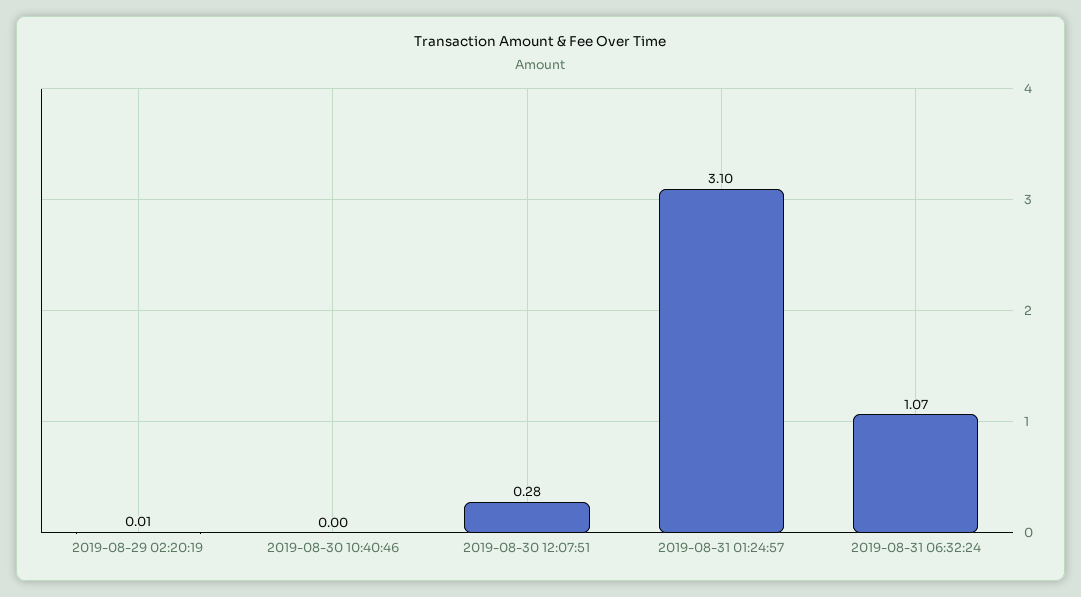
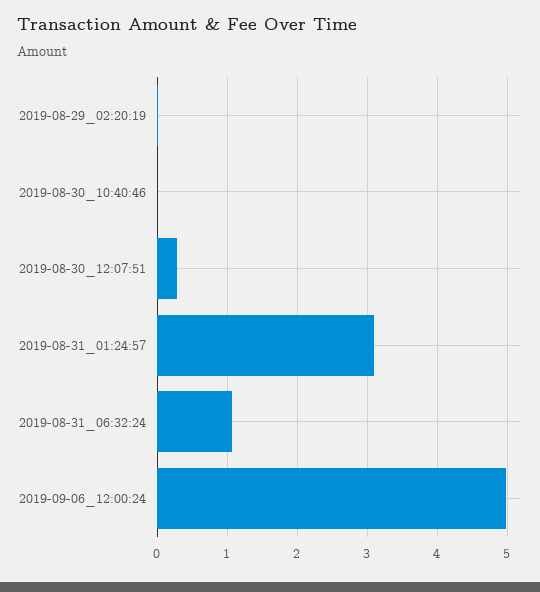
2019-09-06_12:00:24: none -> 5

